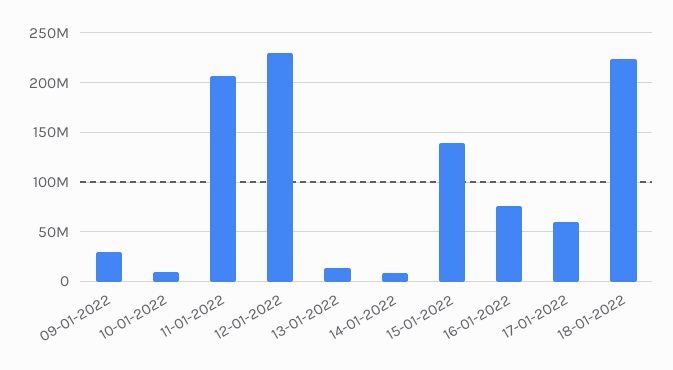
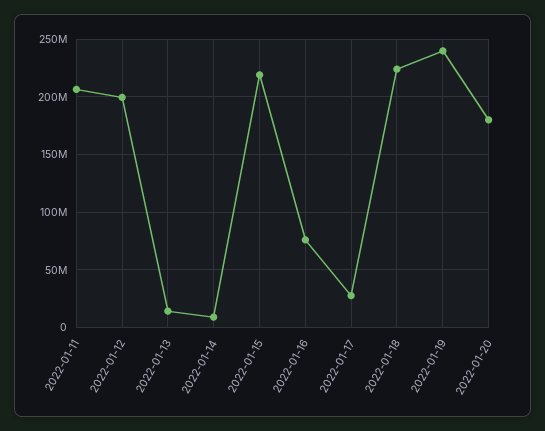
09-01-2022: 30000000 -> none
10-01-2022: 10000000 -> none
12-01-2022: 230000000 -> 200000000
15-01-2022: 140000000 -> 220000000
17-01-2022: 60000000 -> 30000000
2022-01-19: none -> 240000000
2022-01-20: none -> 180000000

